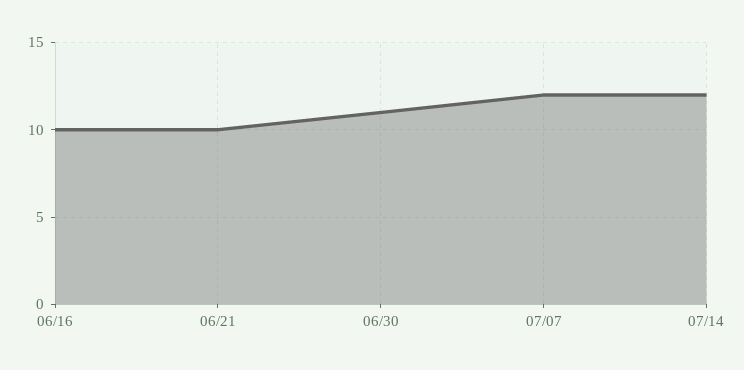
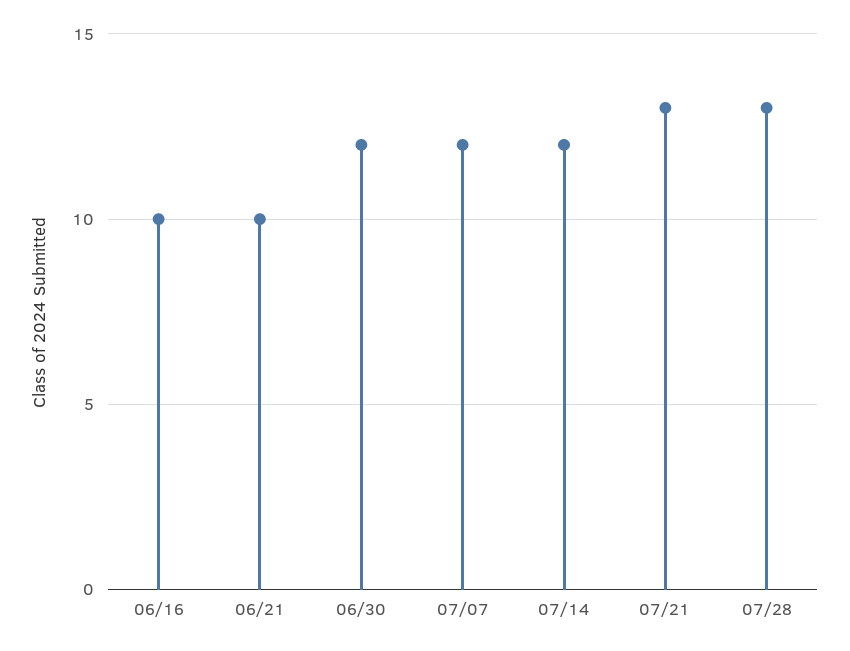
06/30: 11 -> 12
07/21: none -> 13
07/28: none -> 13

